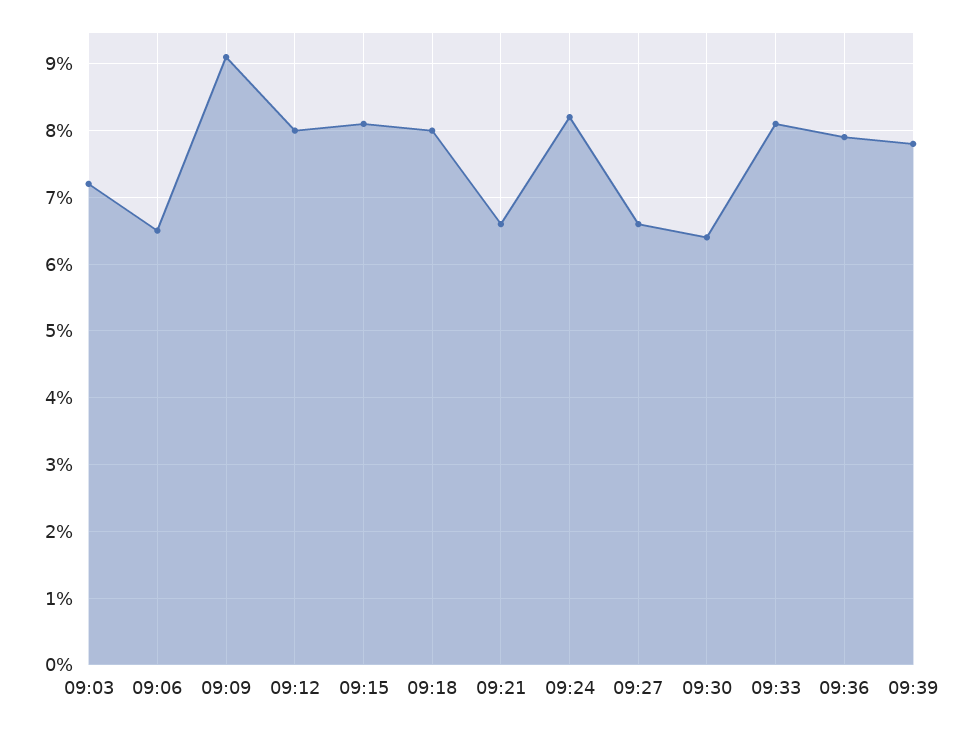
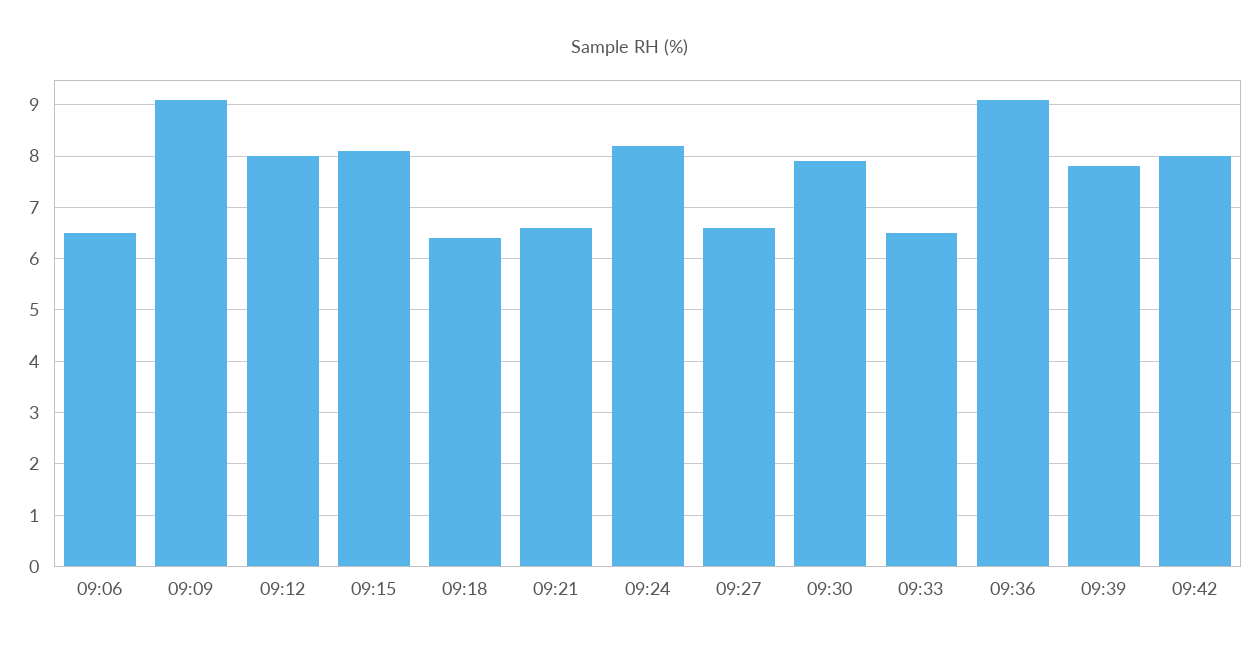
09:03: 7.2 -> none
09:18: 8 -> 6.5
09:30: 6.4 -> 8
09:33: 8.1 -> 6.5
09:36: 7.9 -> 9
09:42: none -> 8

